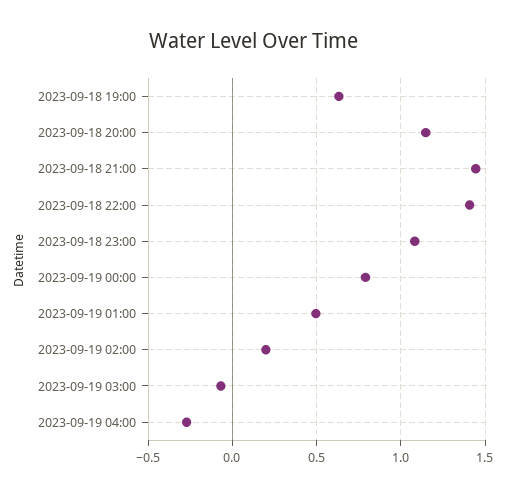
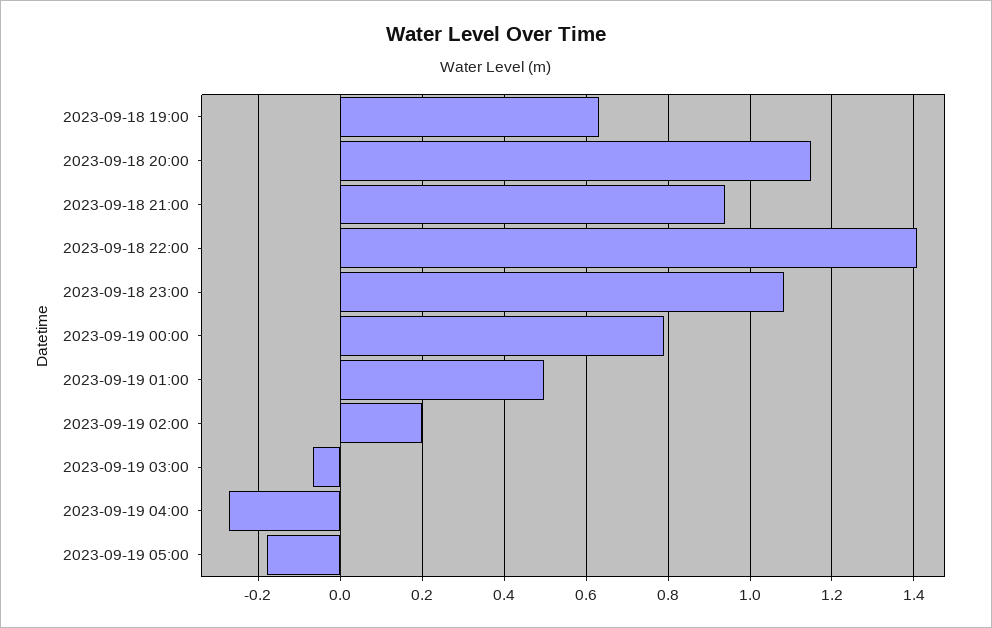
2023-09-18 21:00: 1.45 -> 0.94
2023-09-19 05:00: none -> -0.18

